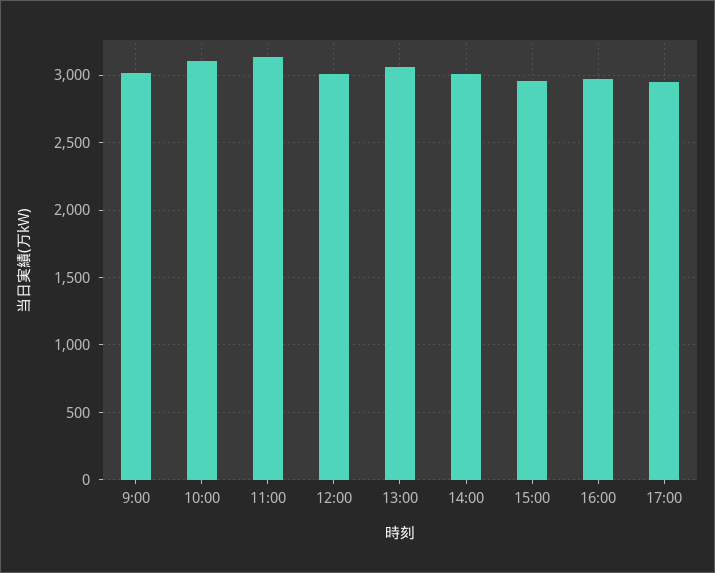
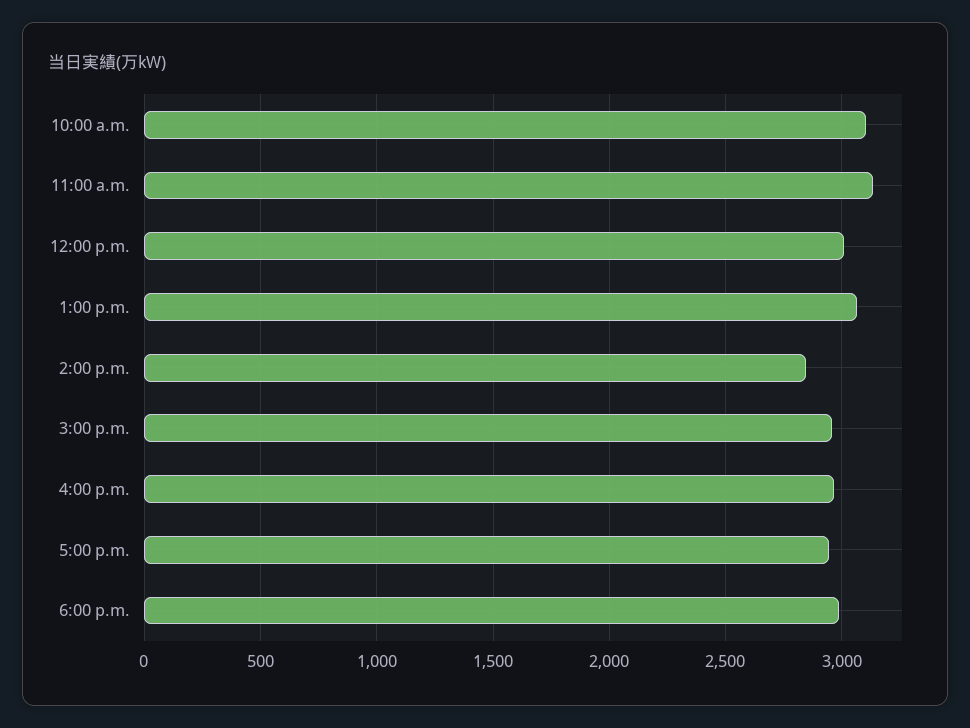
9:00: 3000 -> none
14:00: 3000 -> 2850
6:00 p.m.: none -> 3000

